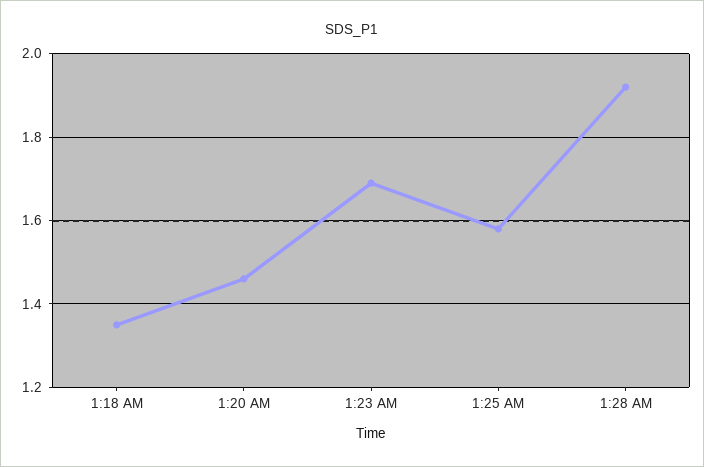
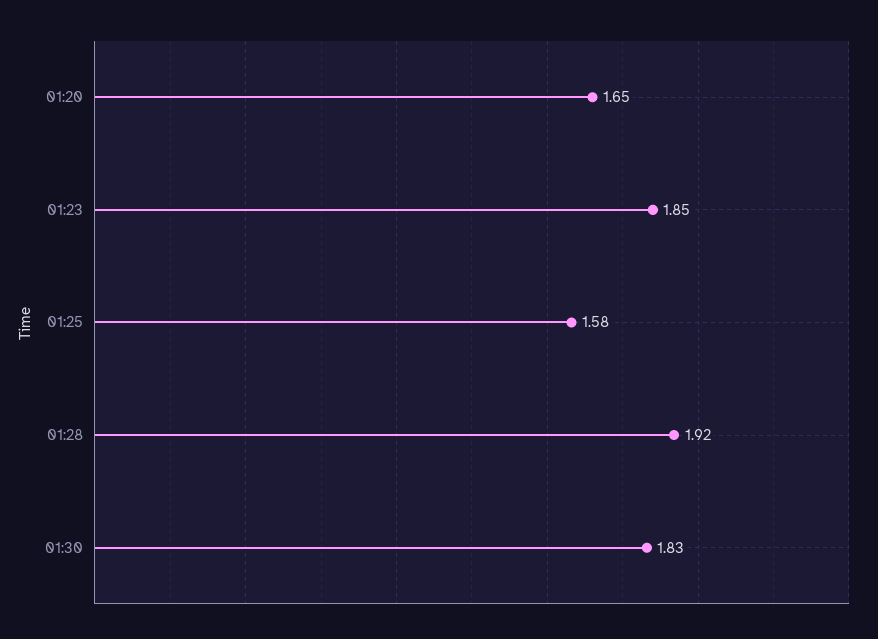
1:18 AM: 1.35 -> none
1:20 AM: 1.45 -> 1.65
1:23 AM: 1.7 -> 1.85
01:30: none -> 1.83

